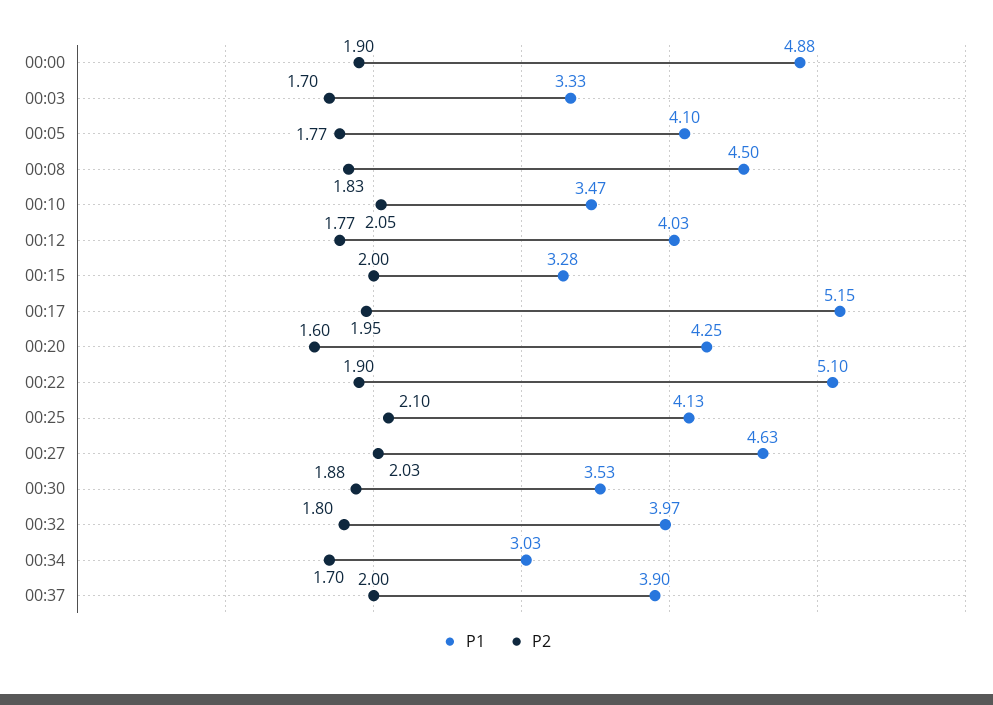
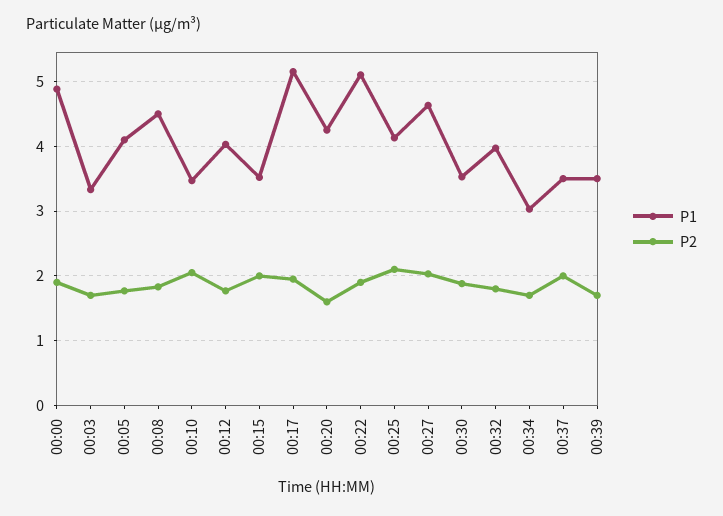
P1, 00:15: 3.28 -> 3.5
P1, 00:37: 3.9 -> 3.5
P1, 00:39: none -> 3.5
P2, 00:39: none -> 1.7

